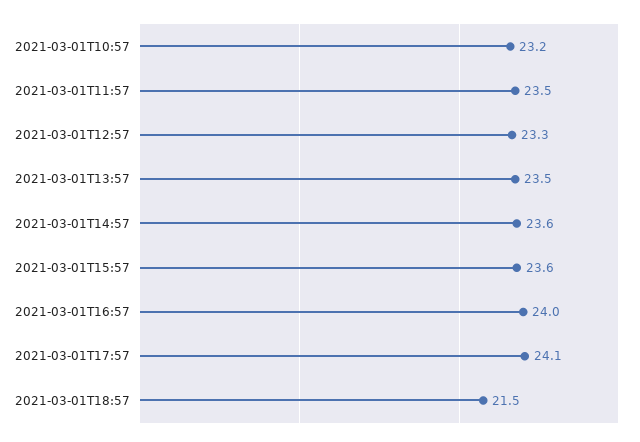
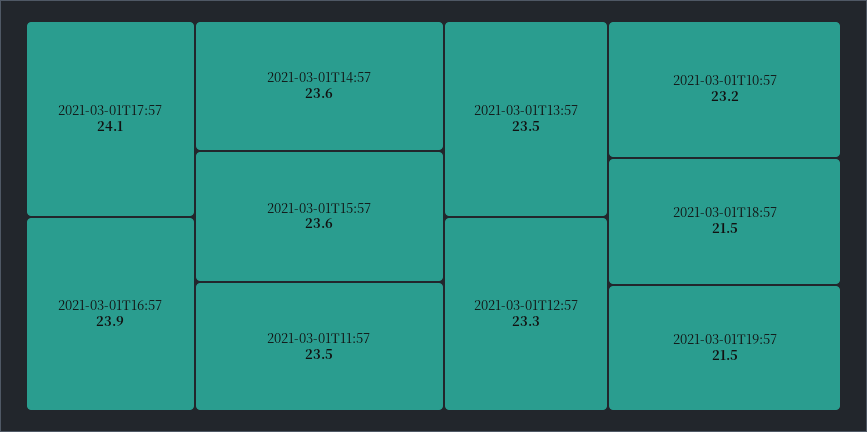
2021-03-01T16:57: 24 -> 23.9
2021-03-01T19:57: none -> 21.5

